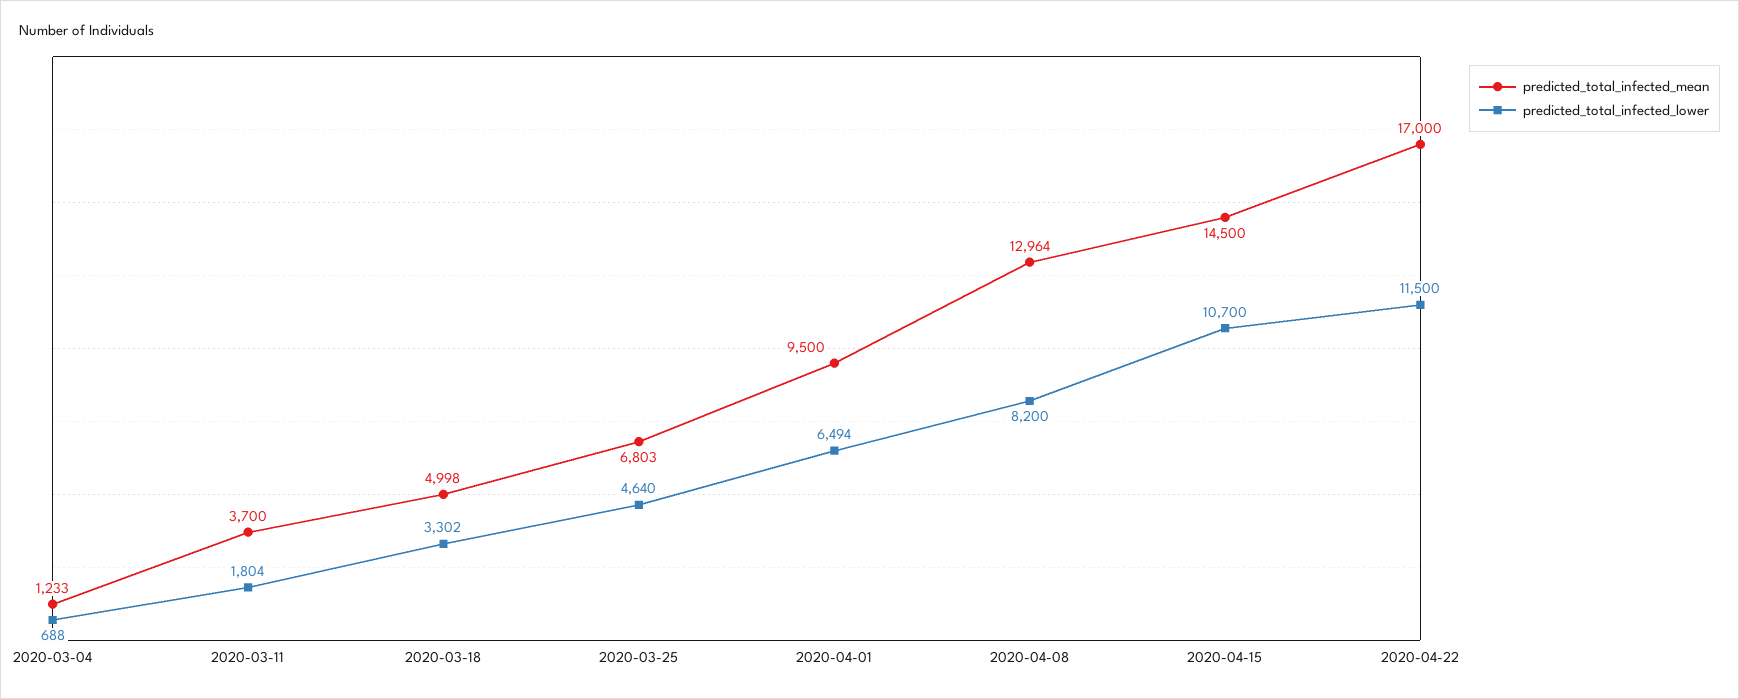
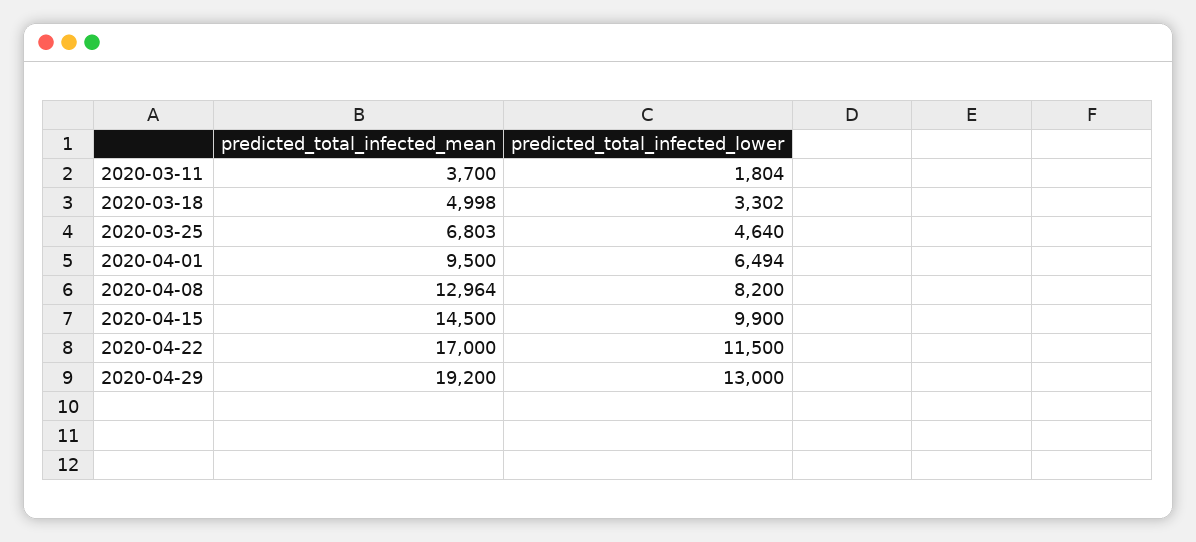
predicted_total_infected_mean, 2020-03-04: 1233 -> none
predicted_total_infected_lower, 2020-03-04: 688 -> none
predicted_total_infected_lower, 2020-04-15: 10700 -> 9900
predicted_total_infected_mean, 2020-04-29: none -> 19200
predicted_total_infected_lower, 2020-04-29: none -> 13000

